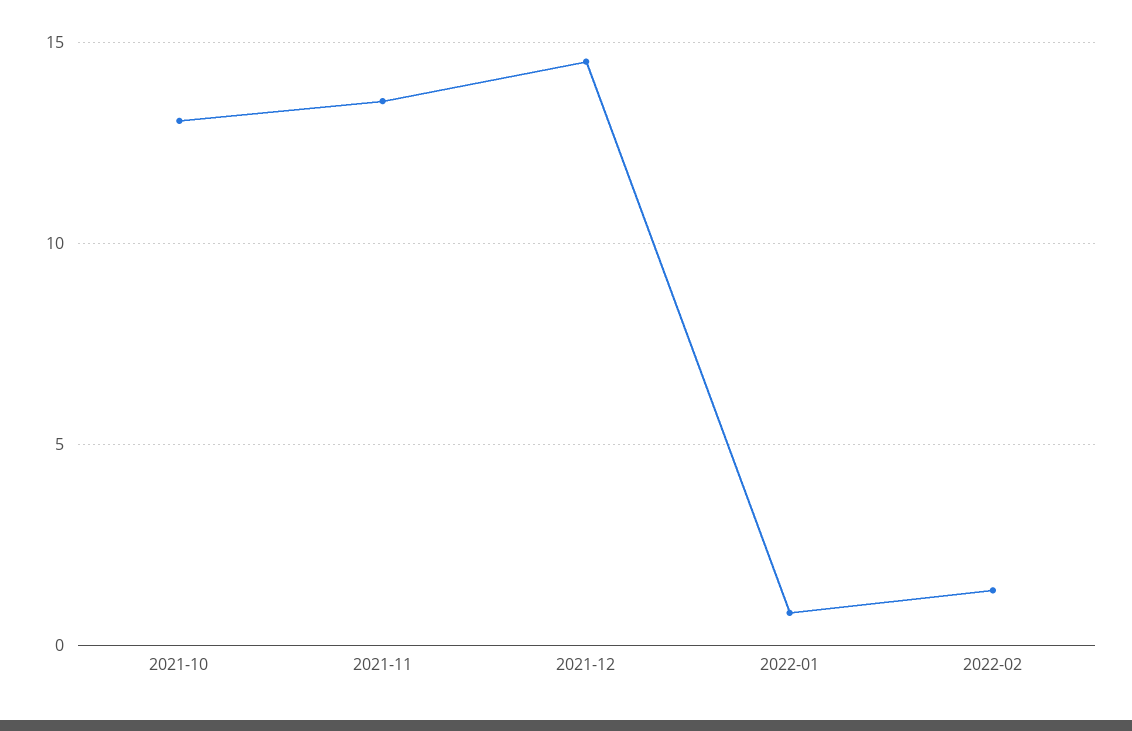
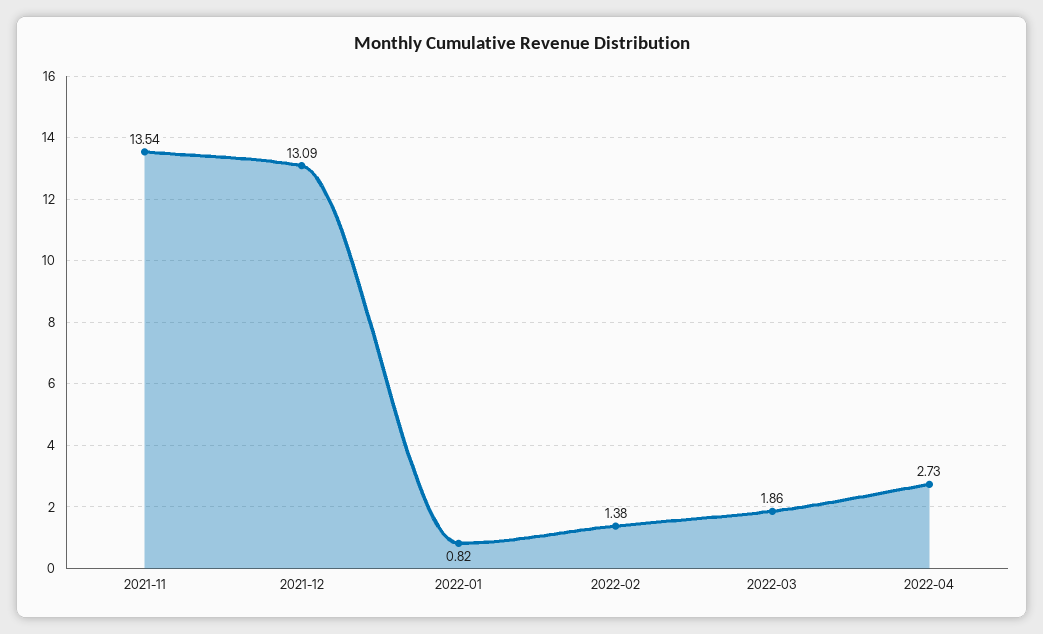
2021-10: 13 -> none
2021-12: 14.5 -> 13.09
2022-03: none -> 1.86
2022-04: none -> 2.73

